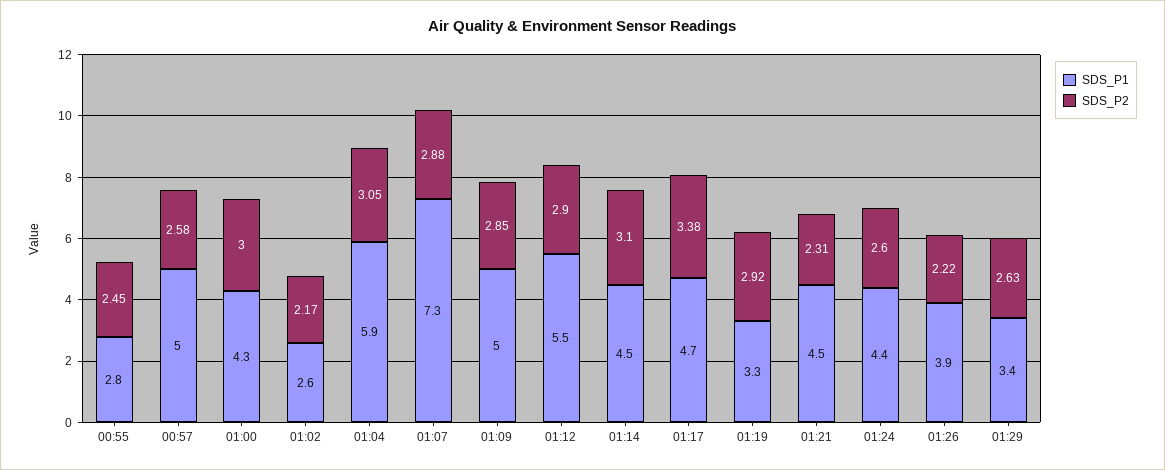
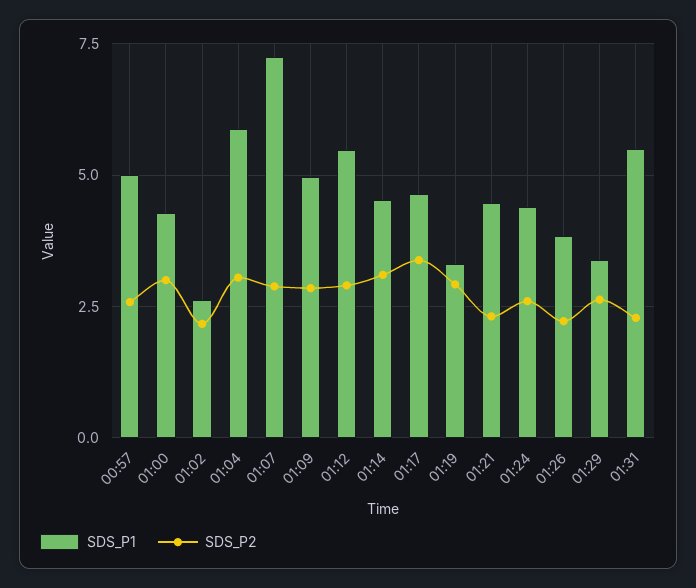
SDS_P1, 00:55: 2.8 -> none
SDS_P2, 00:55: 2.45 -> none
SDS_P1, 01:31: none -> 5.5
SDS_P2, 01:31: none -> 2.25

